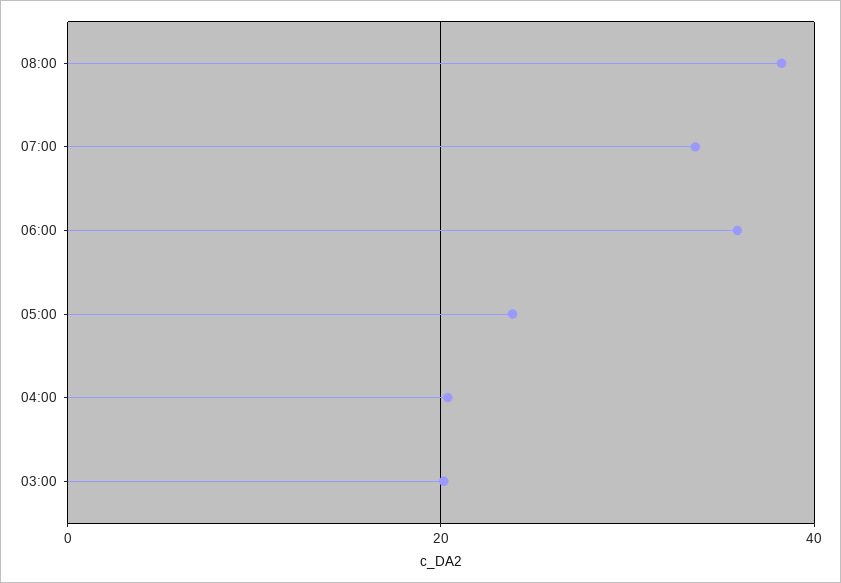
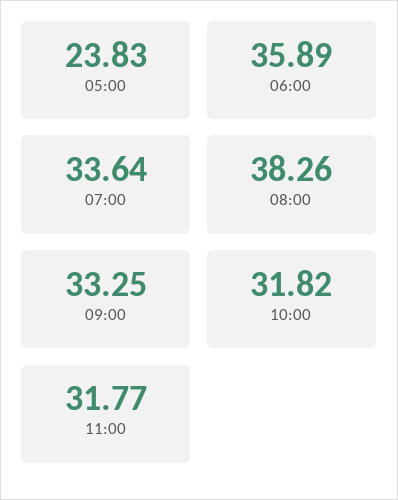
04:00: 20 -> none
03:00: 20 -> none
09:00: none -> 33.25
10:00: none -> 31.82
11:00: none -> 31.77

